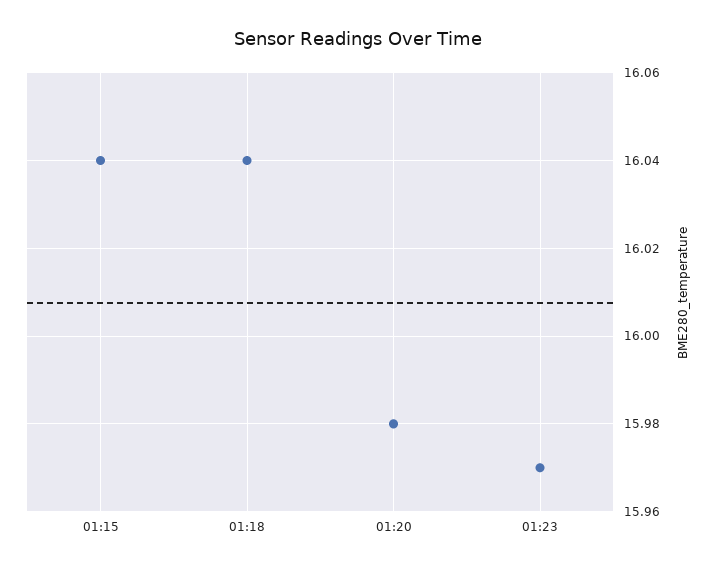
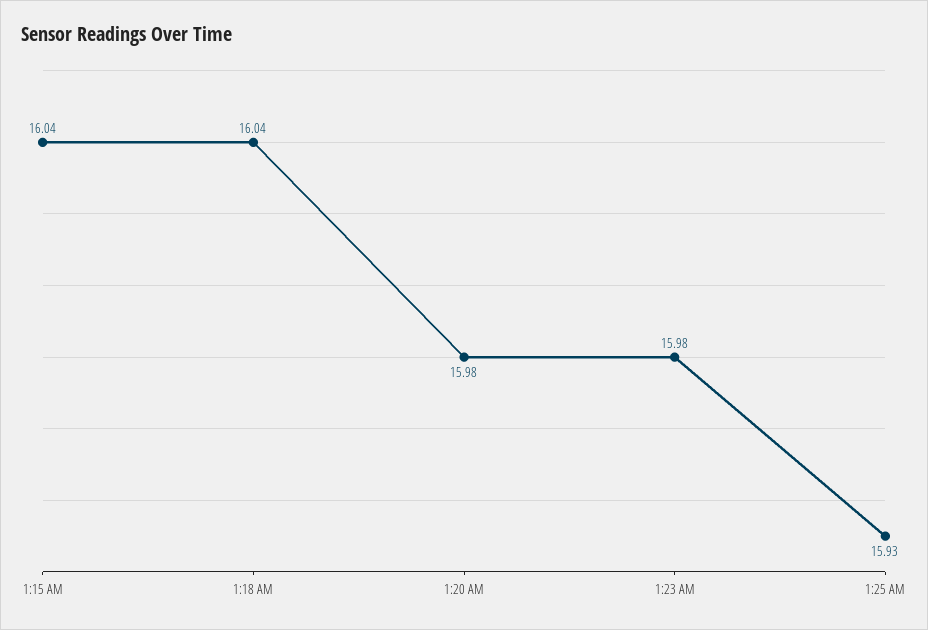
01:23: 15.97 -> 15.98
1:25 AM: none -> 15.93

